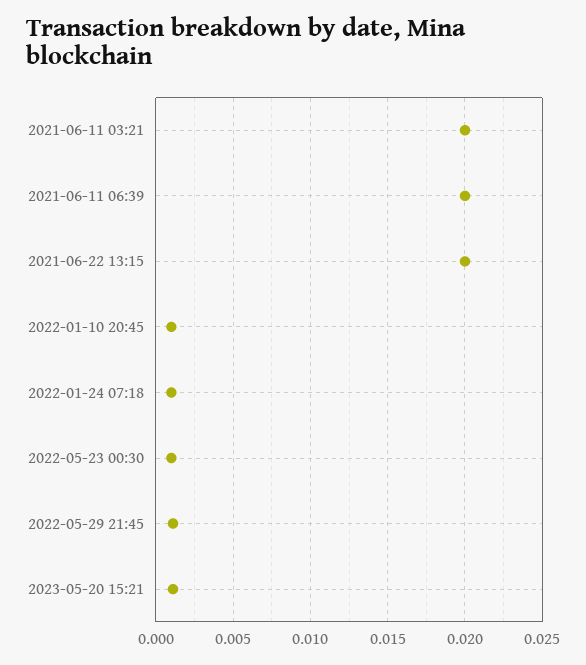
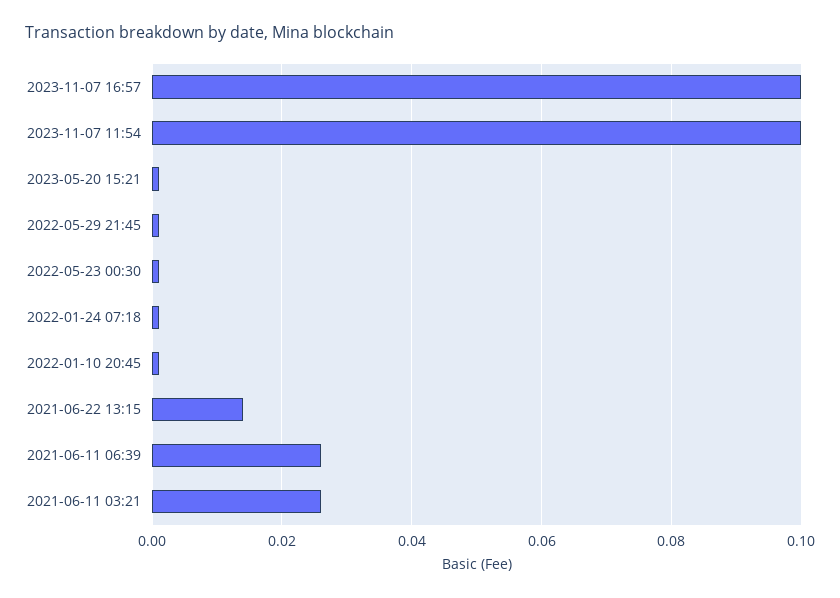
2021-06-11 03:21: 0.02 -> 0.026
2021-06-11 06:39: 0.02 -> 0.026
2021-06-22 13:15: 0.02 -> 0.014
2023-11-07 16:57: none -> 0.1
2023-11-07 11:54: none -> 0.1

